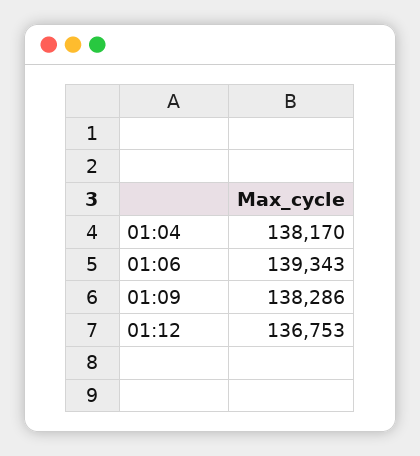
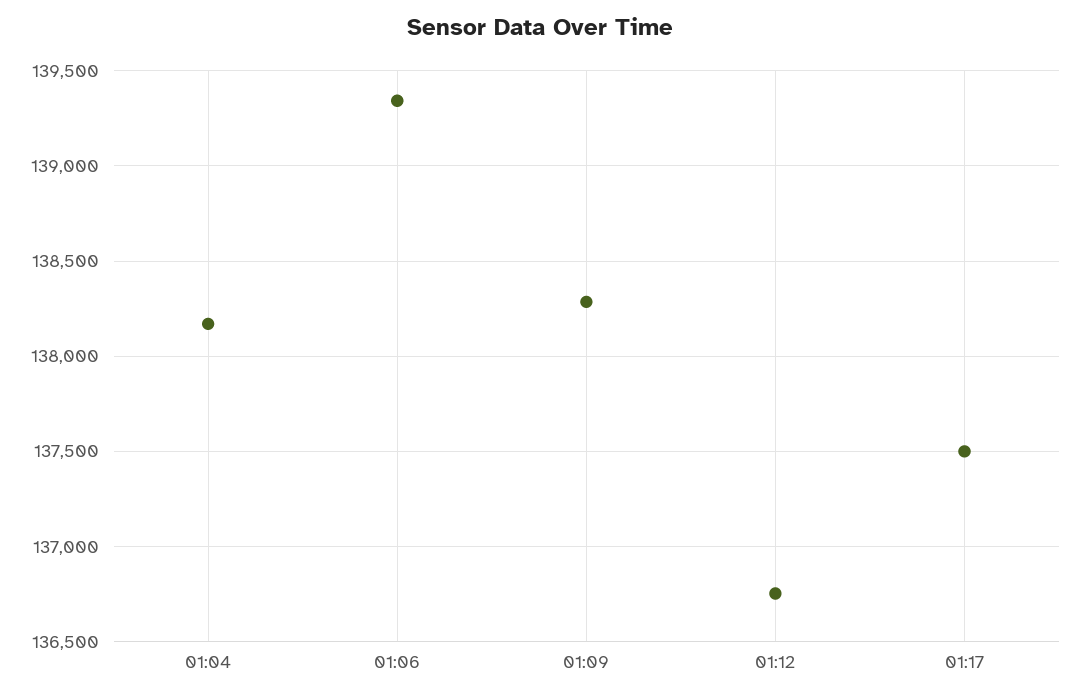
01:17: none -> 137500

